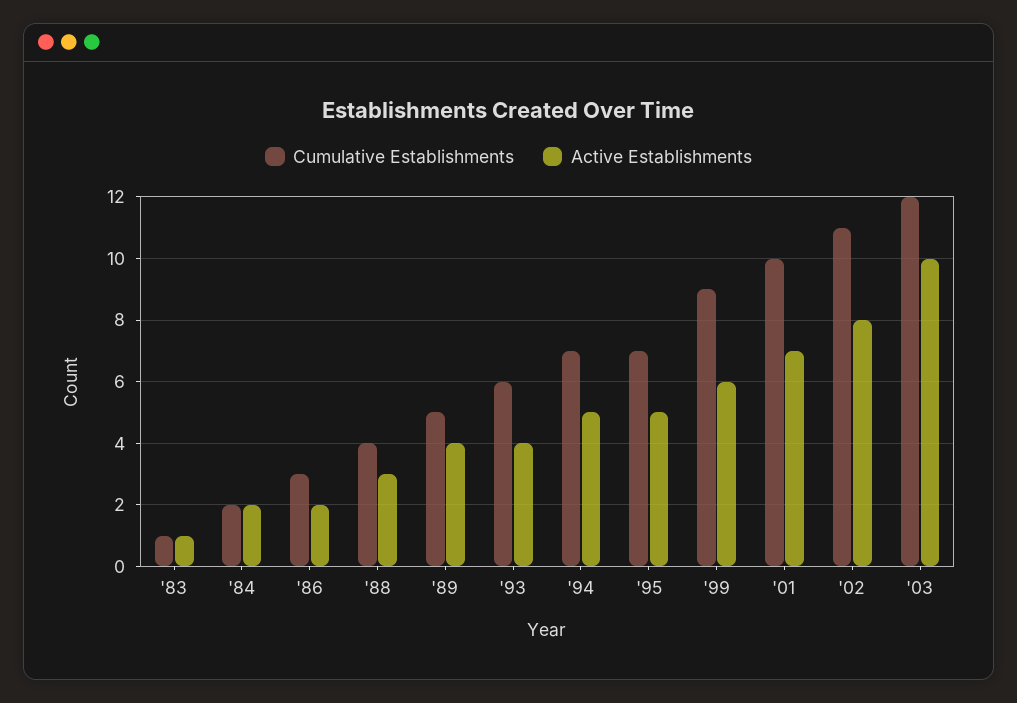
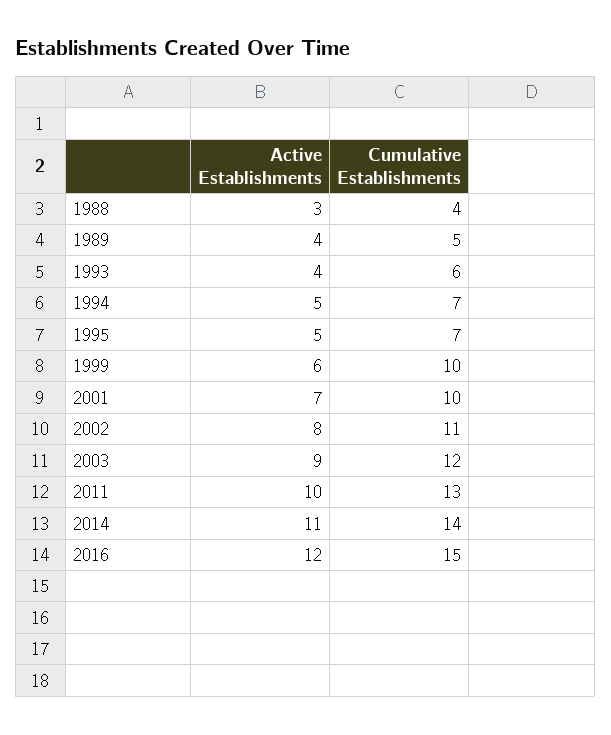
Cumulative Establishments, '83: 1 -> none
Active Establishments, '83: 1 -> none
Cumulative Establishments, '84: 2 -> none
Active Establishments, '84: 2 -> none
Cumulative Establishments, '86: 3 -> none
Active Establishments, '86: 2 -> none
Cumulative Establishments, '99: 9 -> 10
Active Establishments, '03: 10 -> 9
Active Establishments, 2011: none -> 10
Cumulative Establishments, 2011: none -> 13
Active Establishments, 2014: none -> 11
Cumulative Establishments, 2014: none -> 14
Active Establishments, 2016: none -> 12
Cumulative Establishments, 2016: none -> 15

